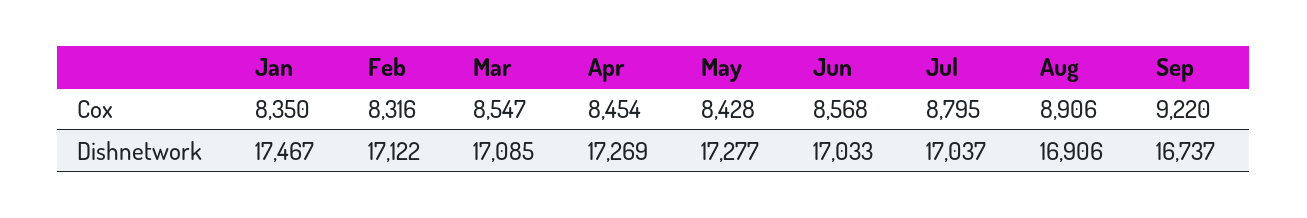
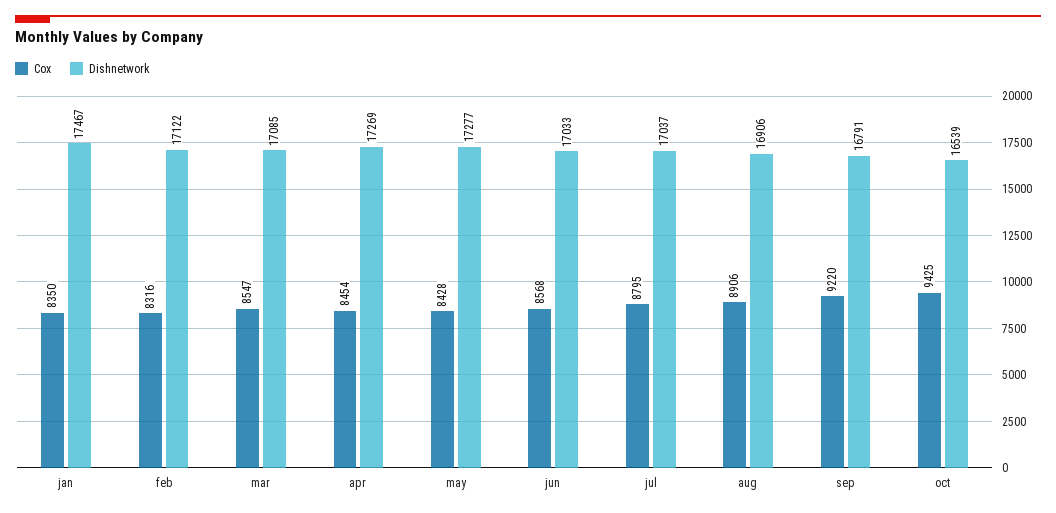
Dishnetwork, Sep: 16737 -> 16791
Cox, oct: none -> 9425
Dishnetwork, oct: none -> 16539

